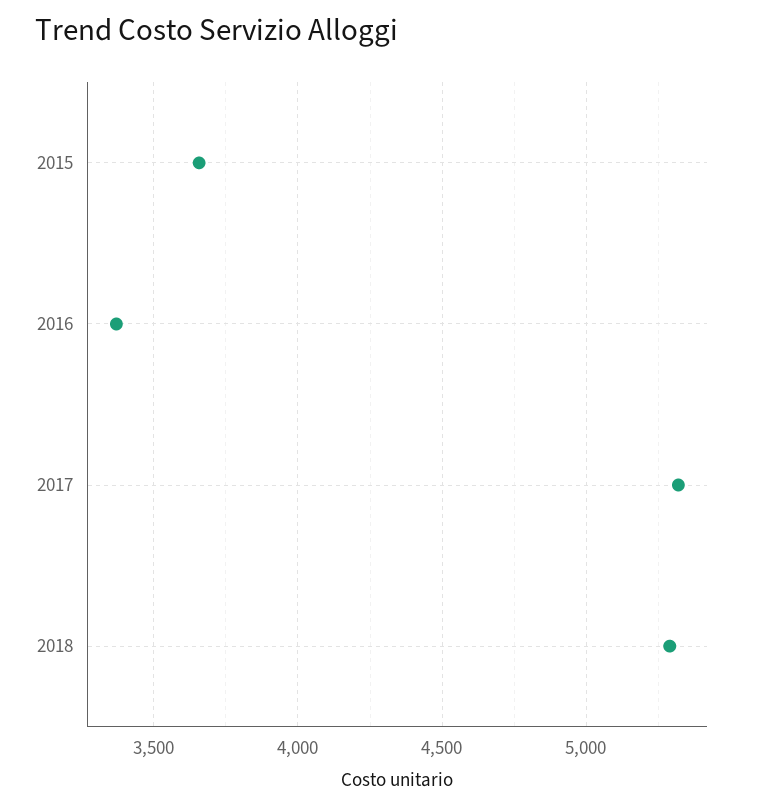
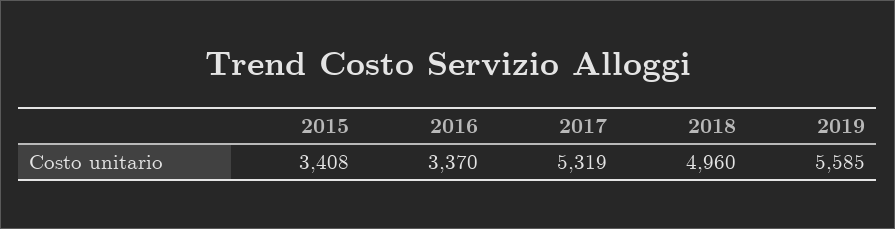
2015: 3650 -> 3408
2018: 5300 -> 4960
2019: none -> 5585

